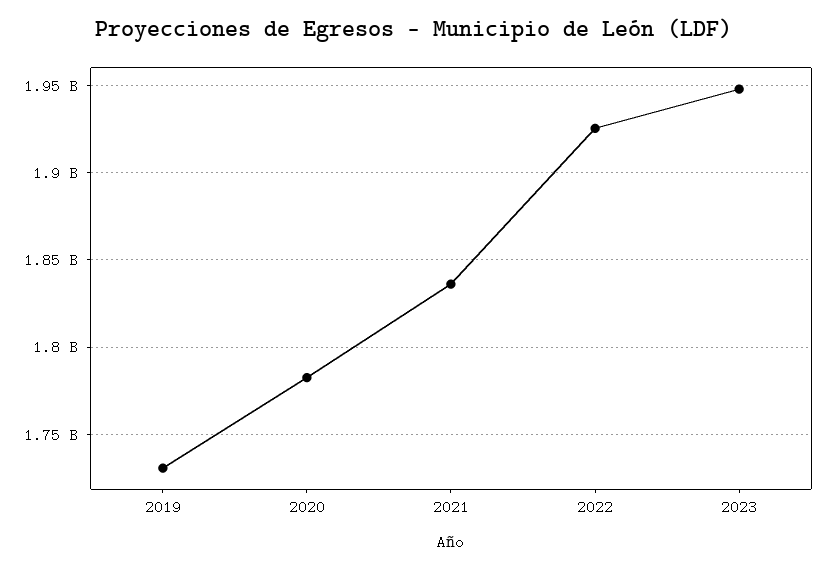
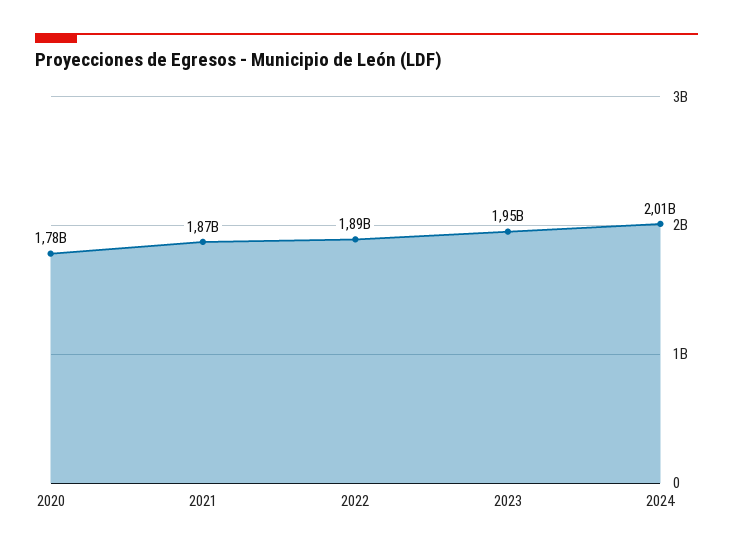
2019: 1730000000 -> none
2021: 1835000000 -> 1870000000
2022: 1925000000 -> 1890000000
2024: none -> 2010000000

